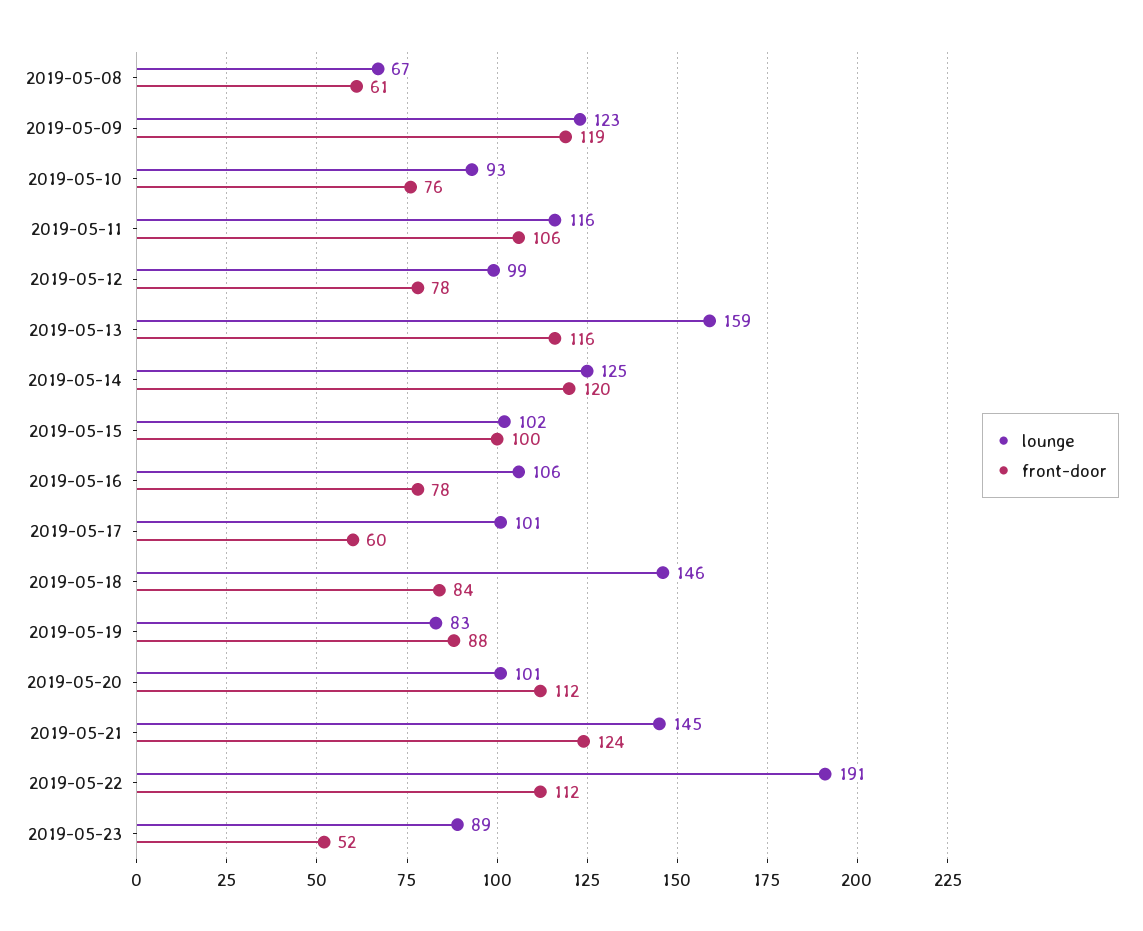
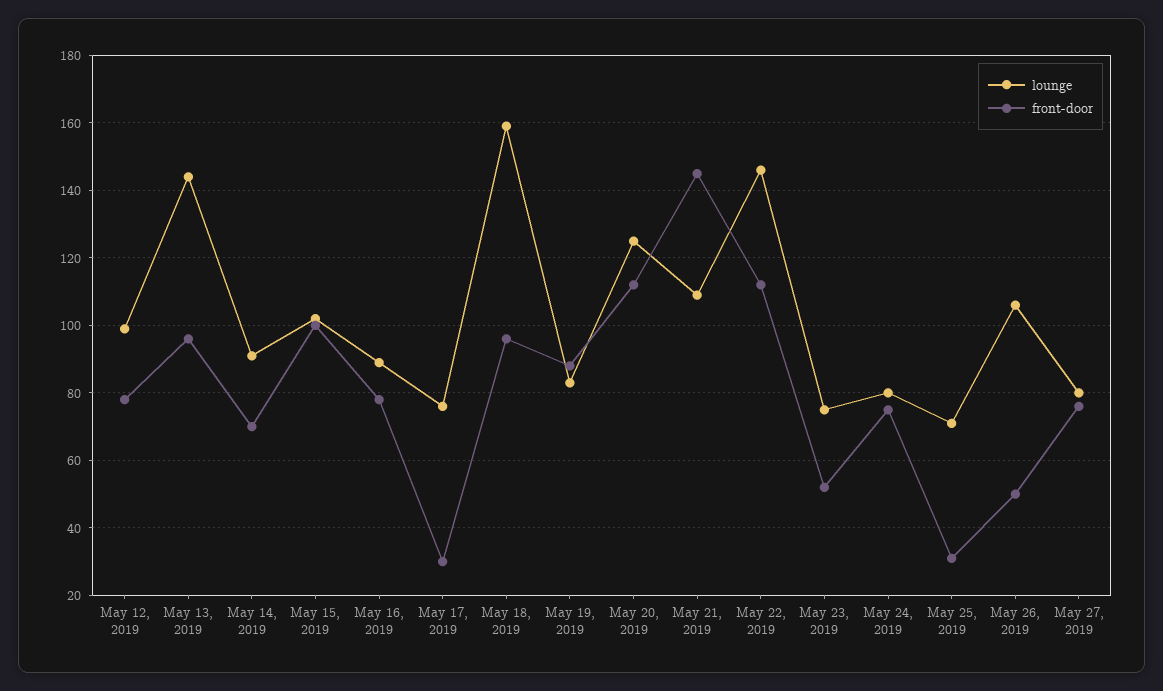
lounge, 2019-05-08: 67 -> none
front-door, 2019-05-08: 61 -> none
lounge, 2019-05-09: 123 -> none
front-door, 2019-05-09: 119 -> none
lounge, 2019-05-10: 93 -> none
front-door, 2019-05-10: 76 -> none
lounge, 2019-05-11: 116 -> none
front-door, 2019-05-11: 106 -> none
lounge, 2019-05-13: 159 -> 145
front-door, 2019-05-13: 116 -> 95
lounge, 2019-05-14: 125 -> 90
front-door, 2019-05-14: 120 -> 70
lounge, 2019-05-16: 106 -> 90
lounge, 2019-05-17: 101 -> 75
front-door, 2019-05-17: 60 -> 30
lounge, 2019-05-18: 146 -> 160
front-door, 2019-05-18: 84 -> 95
lounge, 2019-05-20: 101 -> 125
lounge, 2019-05-21: 145 -> 110
front-door, 2019-05-21: 124 -> 145
lounge, 2019-05-22: 191 -> 145
lounge, 2019-05-23: 89 -> 75
lounge, May 24, 2019: none -> 80
front-door, May 24, 2019: none -> 75
lounge, May 25, 2019: none -> 70
front-door, May 25, 2019: none -> 30
lounge, May 26, 2019: none -> 105
front-door, May 26, 2019: none -> 50
lounge, May 27, 2019: none -> 80
front-door, May 27, 2019: none -> 75

